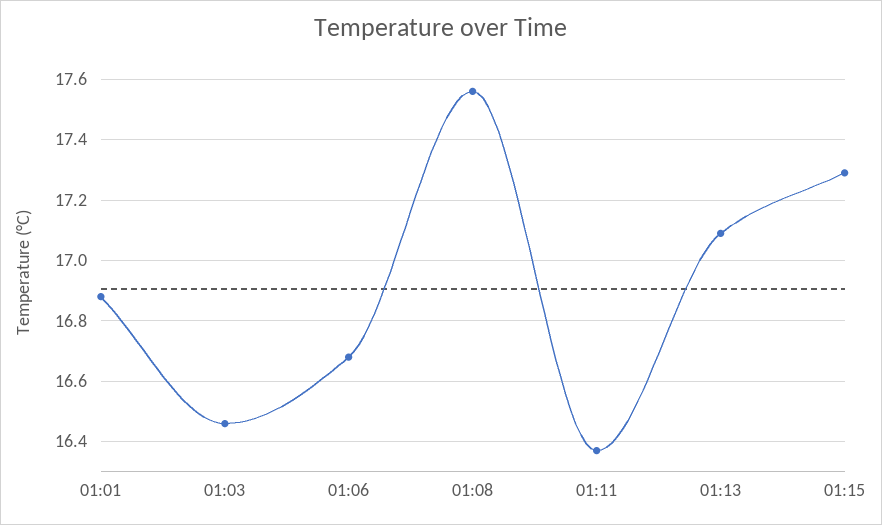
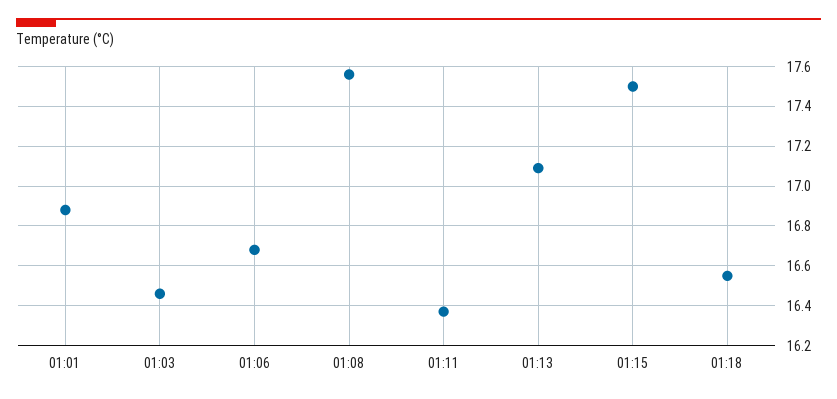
01:15: 17.3 -> 17.5
01:18: none -> 16.55

